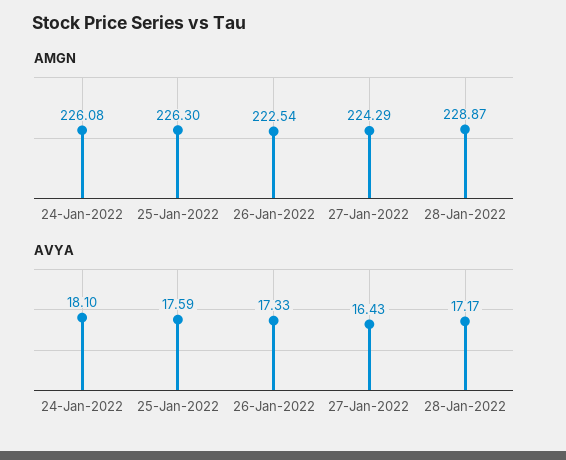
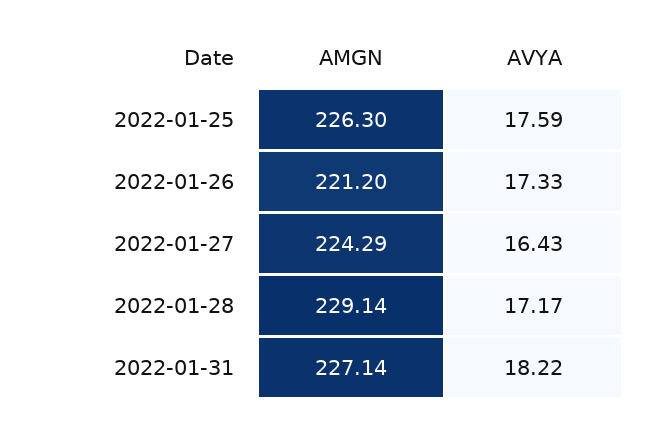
AMGN, 24-Jan-2022: 226.08 -> none
AMGN, 26-Jan-2022: 222.54 -> 221.2
AMGN, 28-Jan-2022: 228.87 -> 229.14
AVYA, 24-Jan-2022: 18.1 -> none
AMGN, 2022-01-31: none -> 227.14
AVYA, 2022-01-31: none -> 18.22

